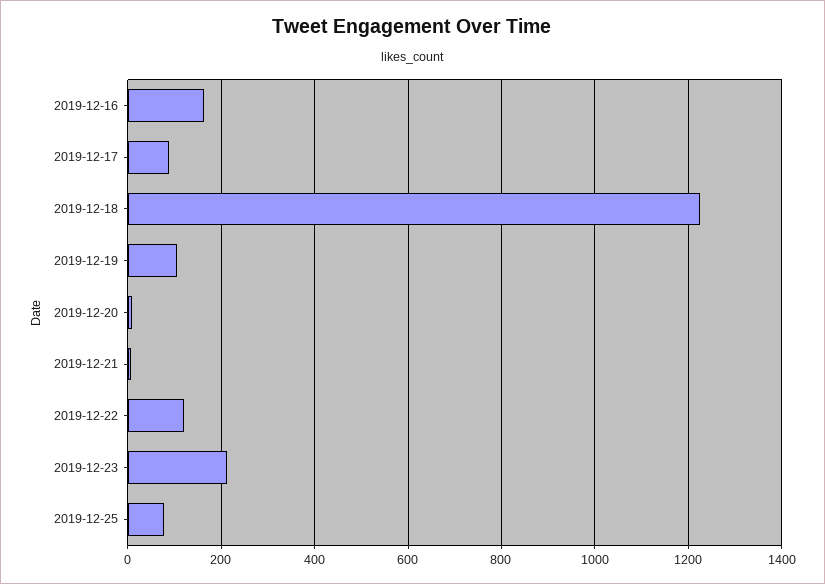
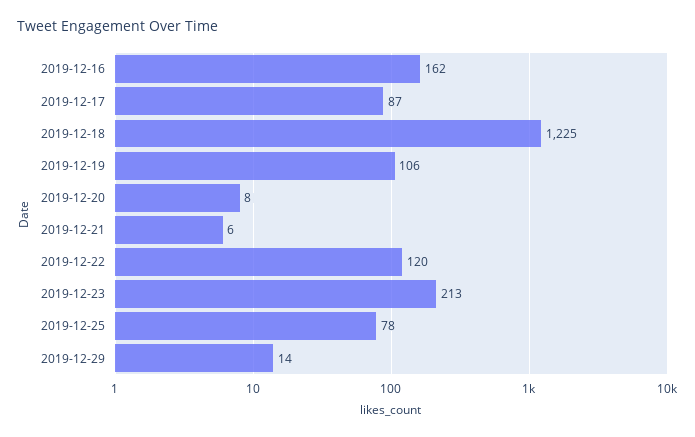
2019-12-29: none -> 14

